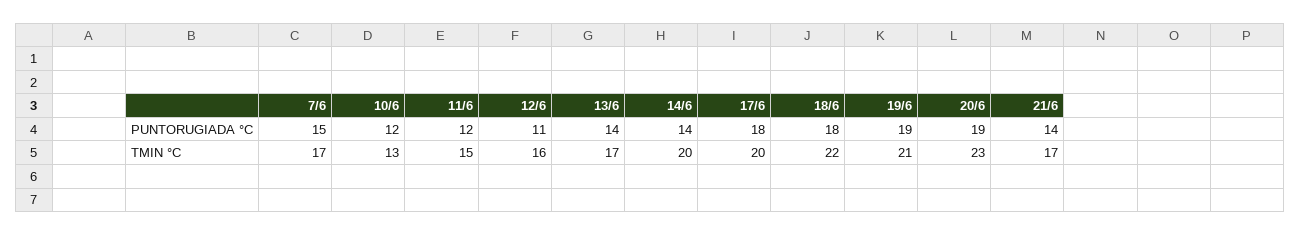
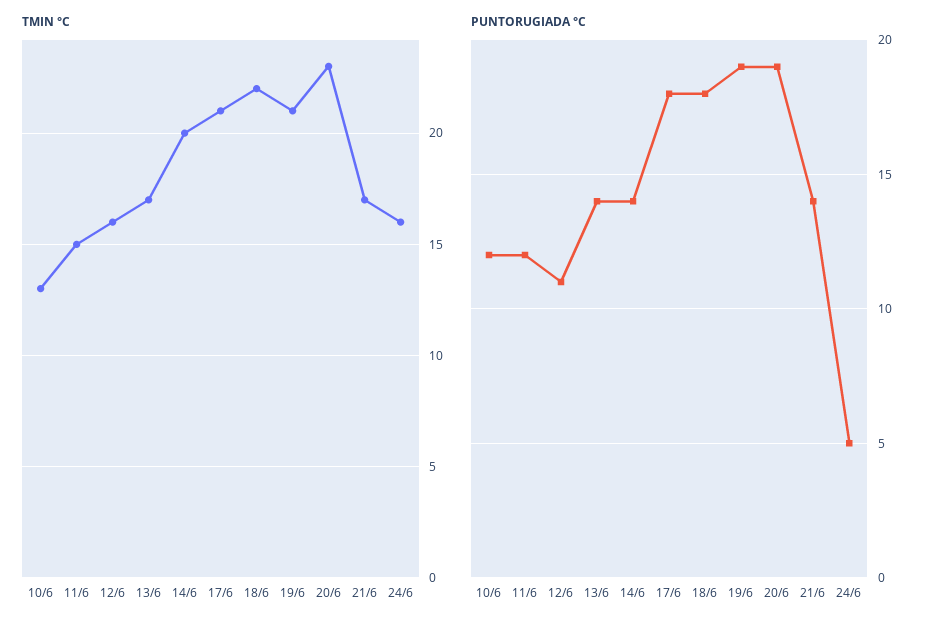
PUNTORUGIADA °C, 7/6: 15 -> none
TMIN °C, 7/6: 17 -> none
TMIN °C, 17/6: 20 -> 21
TMIN °C, 24/6: none -> 16
PUNTORUGIADA °C, 24/6: none -> 5

